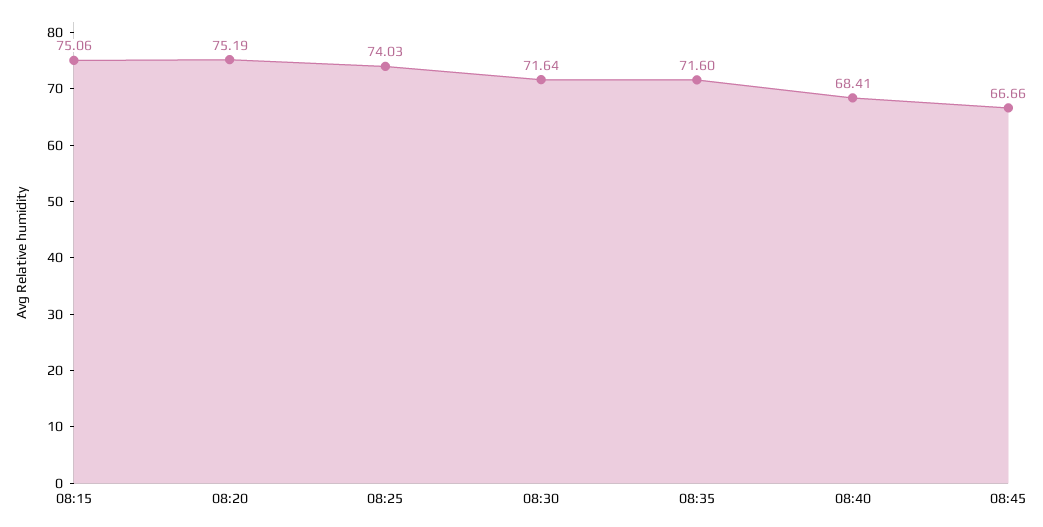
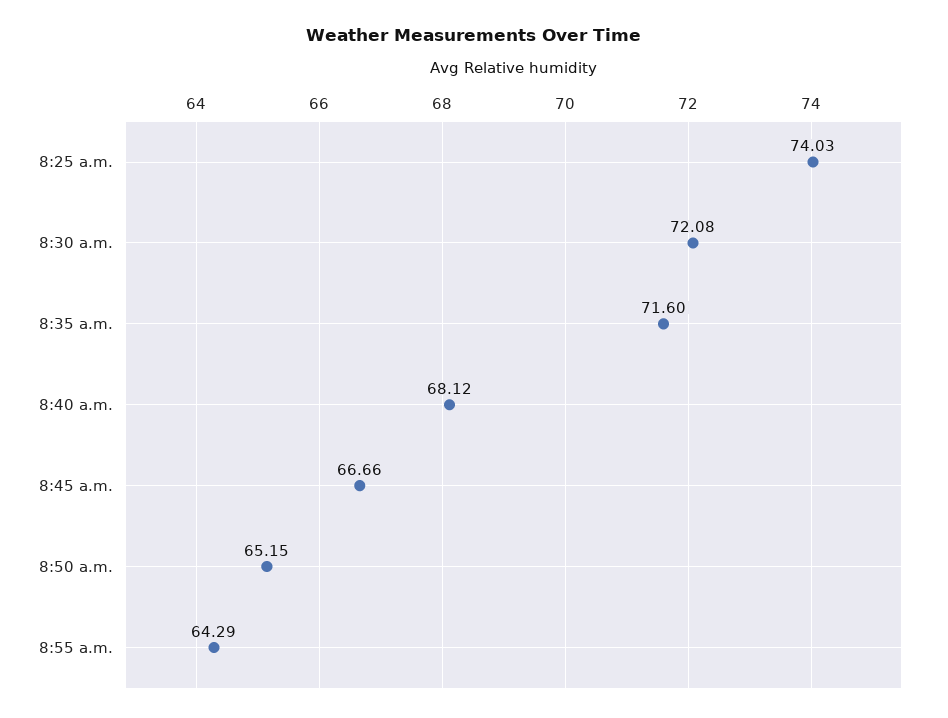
08:15: 75.06 -> none
08:20: 75.19 -> none
08:30: 71.64 -> 72.08
08:40: 68.41 -> 68.12
8:50 a.m.: none -> 65.15
8:55 a.m.: none -> 64.29

